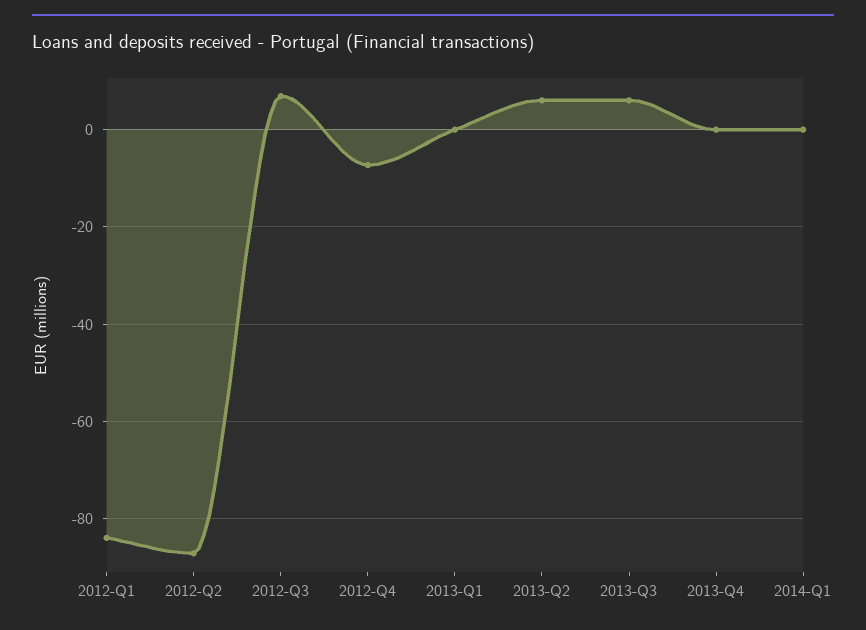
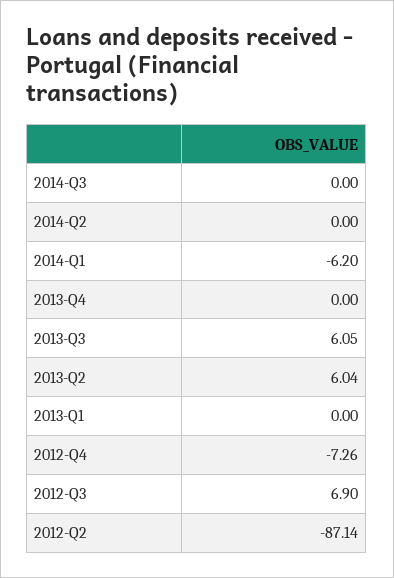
2012-Q1: -84 -> none
2014-Q1: 0 -> -6.2
2014-Q3: none -> 0
2014-Q2: none -> 0

